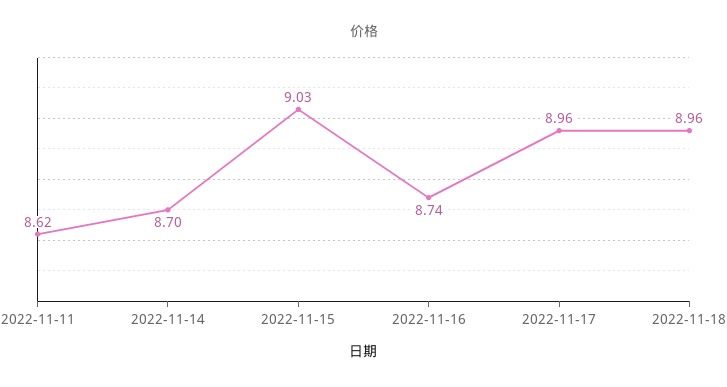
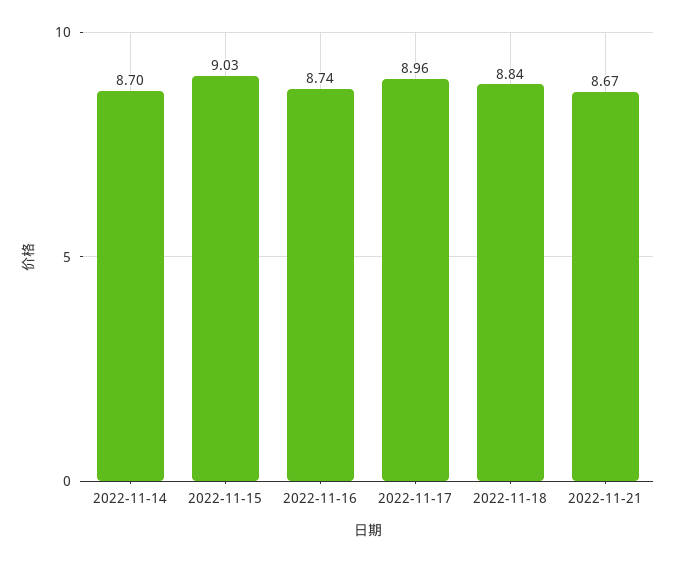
2022-11-11: 8.62 -> none
2022-11-18: 8.96 -> 8.84
2022-11-21: none -> 8.67

